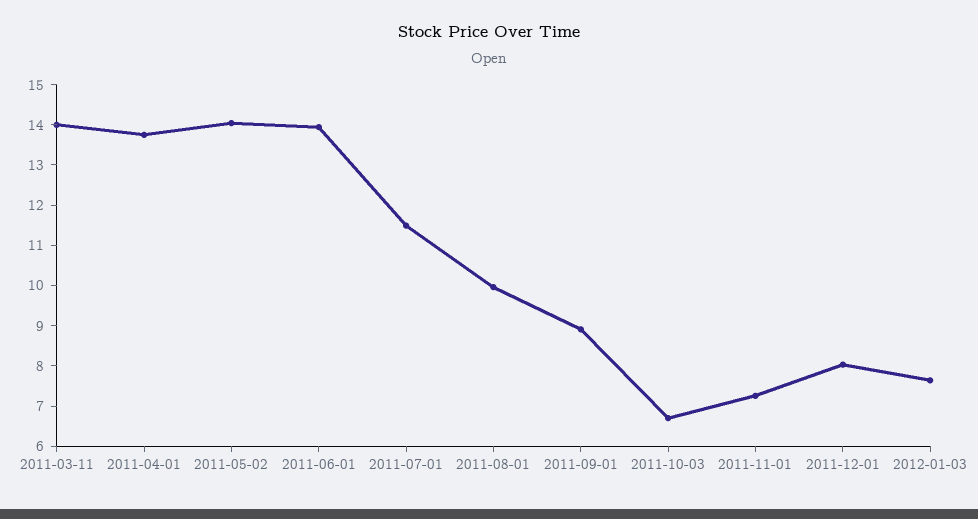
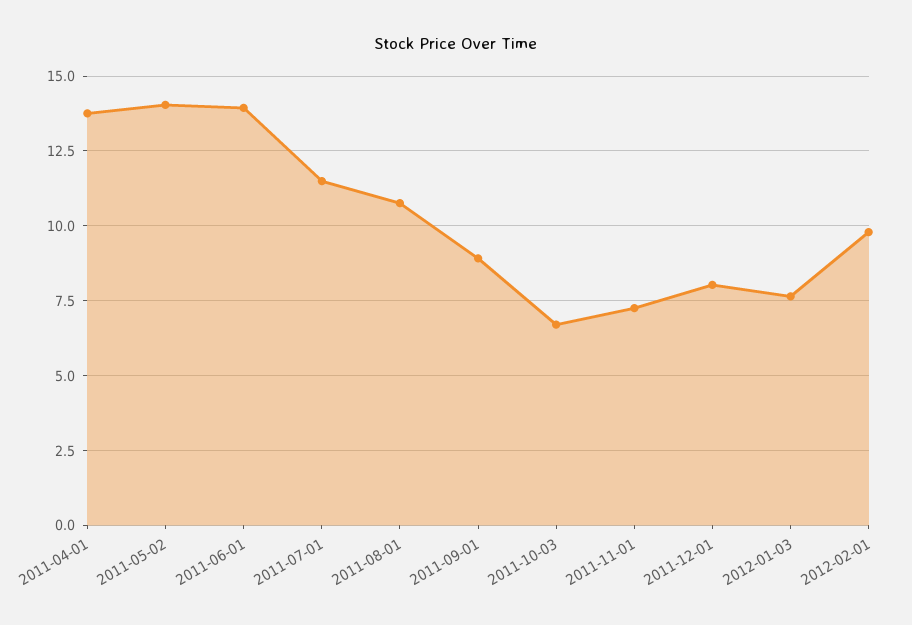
2011-03-11: 14 -> none
2011-08-01: 10 -> 10.75
2012-02-01: none -> 9.75

